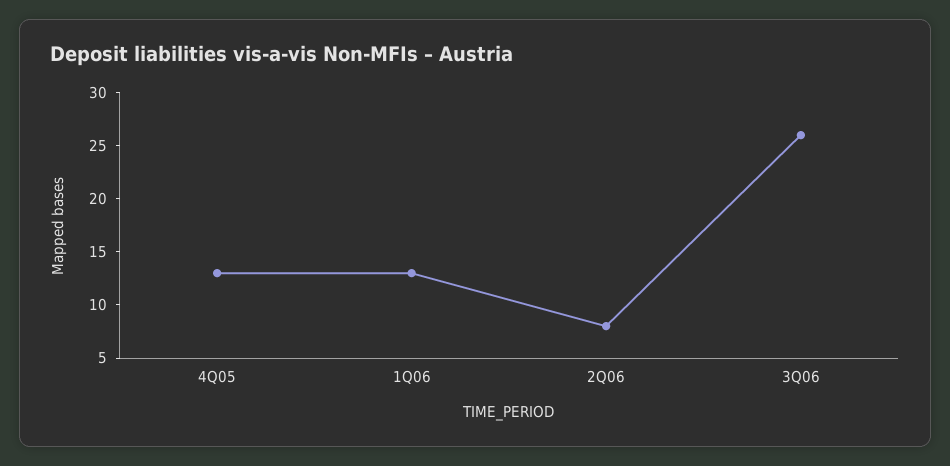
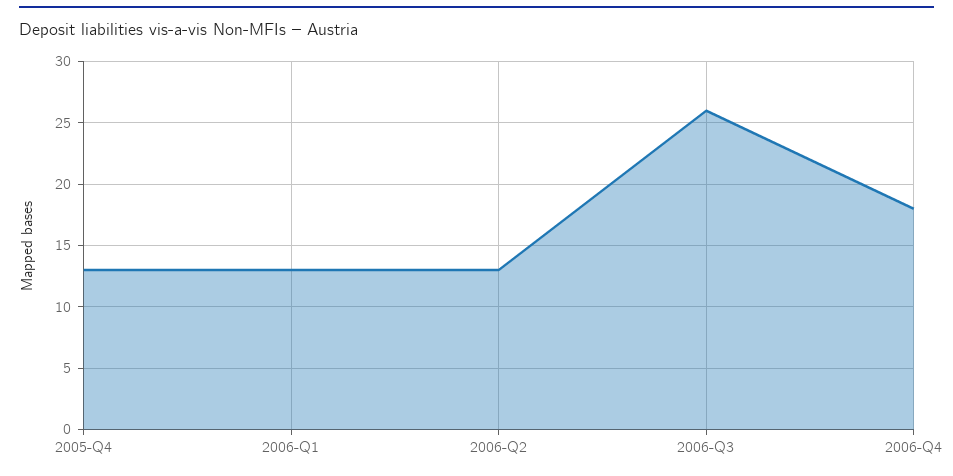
2Q06: 8 -> 13
2006-Q4: none -> 18

